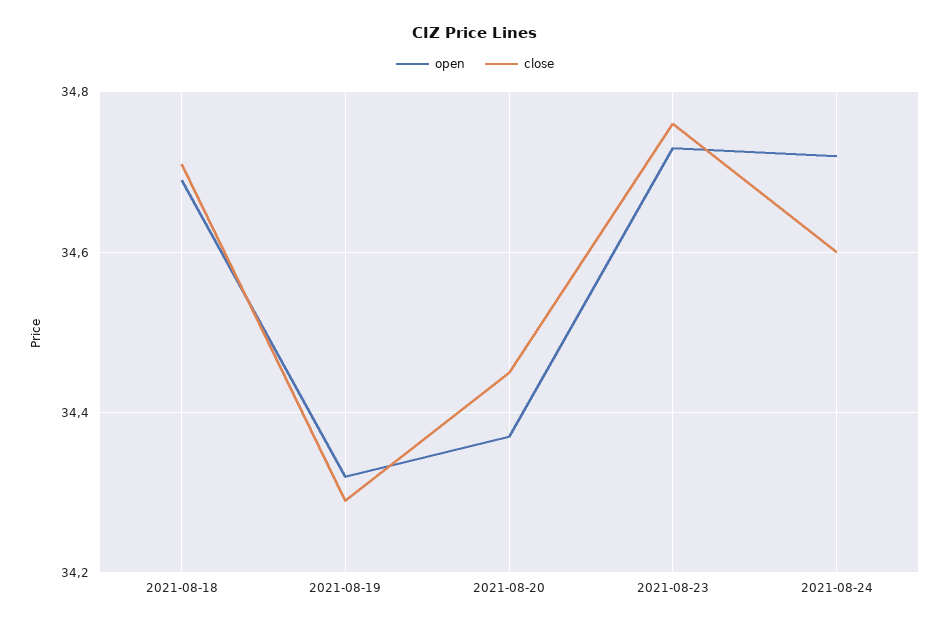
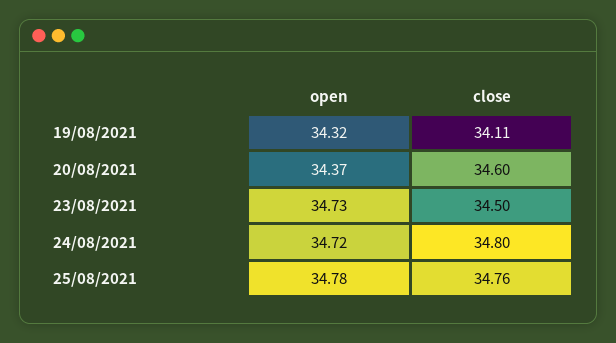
open, 2021-08-18: 34.7 -> none
close, 2021-08-18: 34.7 -> none
close, 2021-08-19: 34.3 -> 34.11
close, 2021-08-20: 34.45 -> 34.6
close, 2021-08-23: 34.75 -> 34.5
close, 2021-08-24: 34.6 -> 34.8
open, 25/08/2021: none -> 34.78
close, 25/08/2021: none -> 34.76

